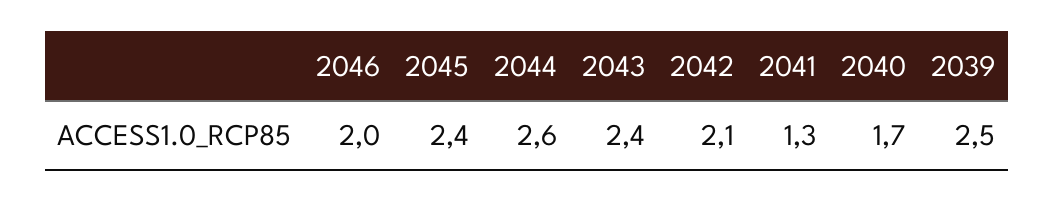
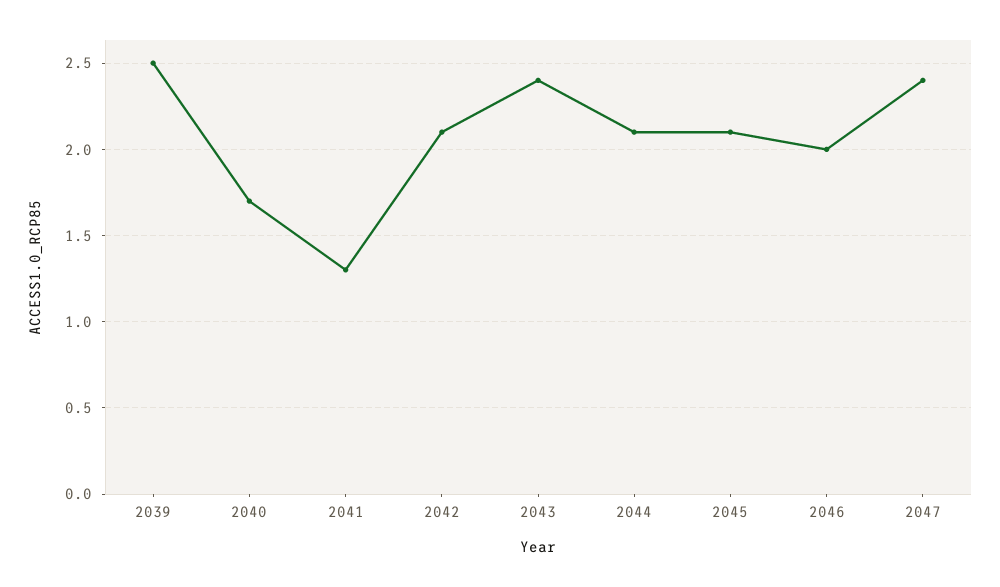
2045: 2.4 -> 2.1
2044: 2.6 -> 2.1
2047: none -> 2.4

